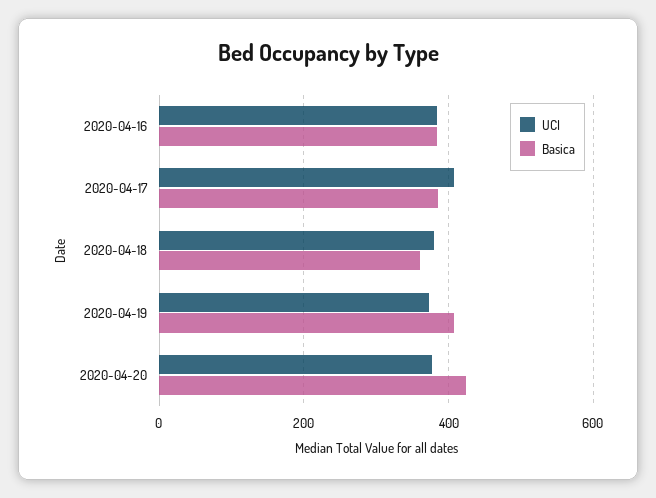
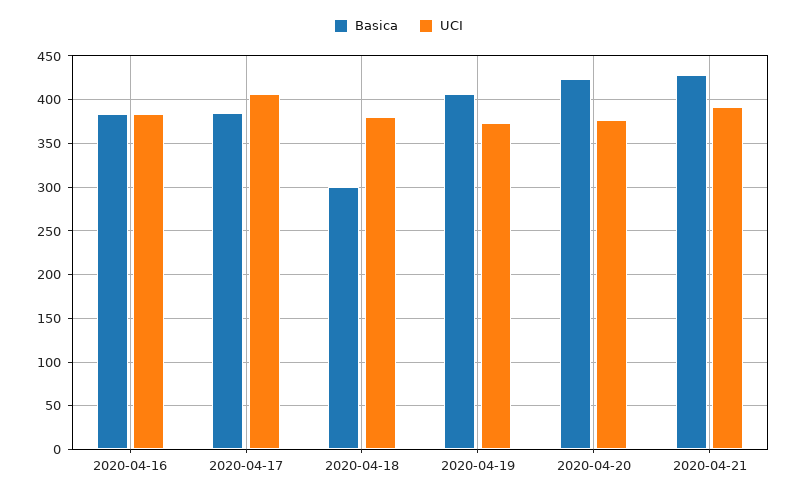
Basica, 2020-04-18: 360 -> 300
Basica, 2020-04-21: none -> 430
UCI, 2020-04-21: none -> 390

